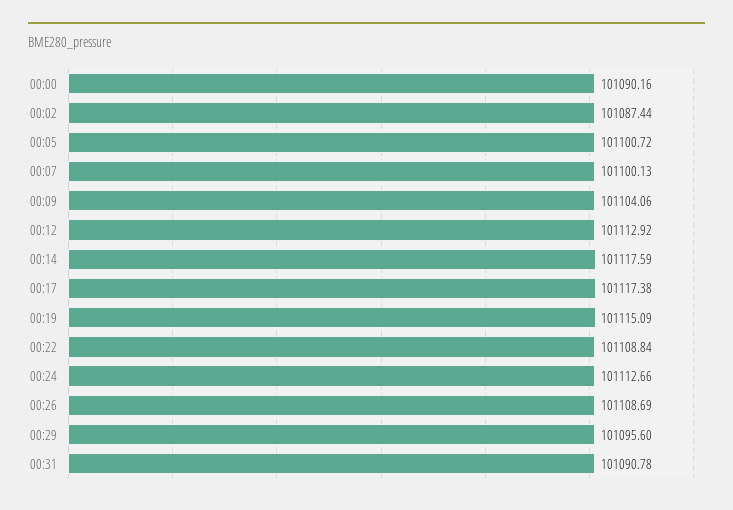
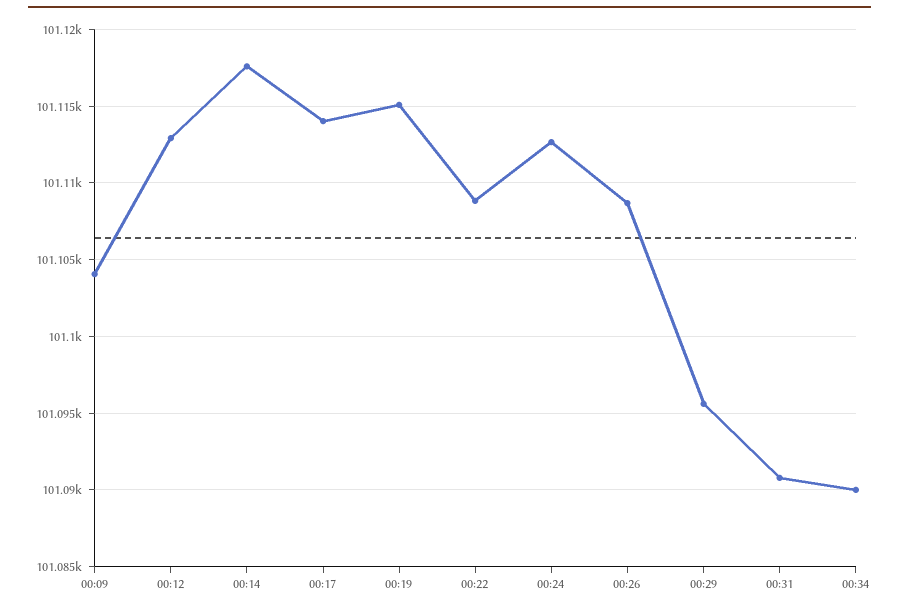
00:00: 101090.16 -> none
00:02: 101087.44 -> none
00:05: 101100.72 -> none
00:07: 101100.13 -> none
00:17: 101117.38 -> 101114
00:34: none -> 101090

